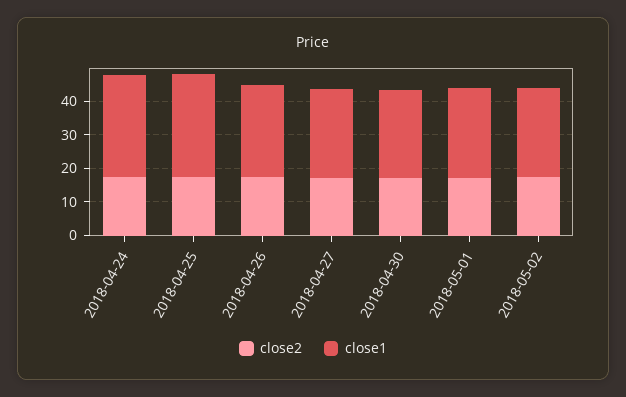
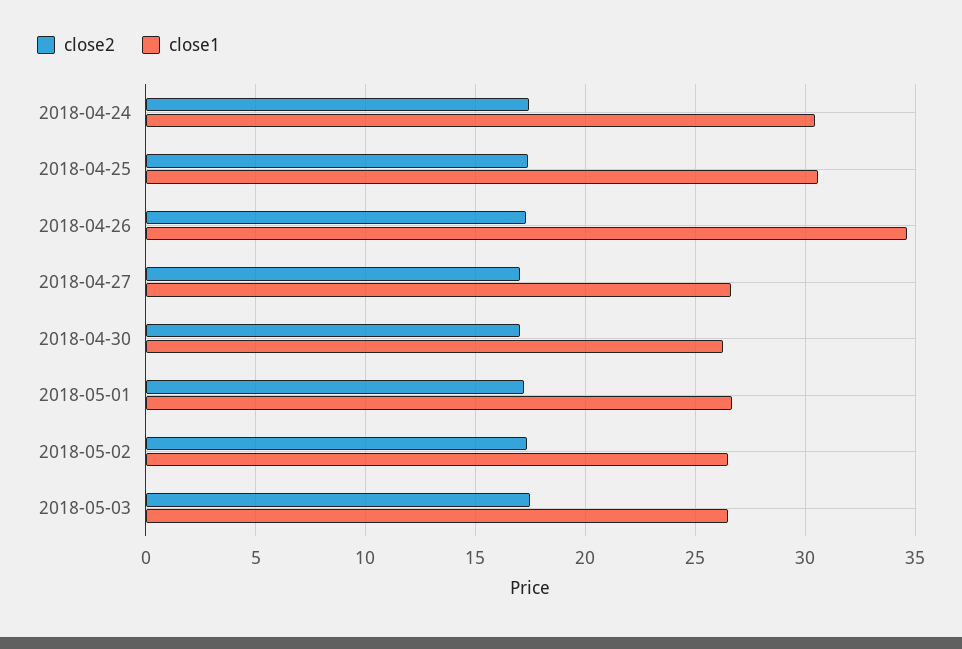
close1, 2018-04-26: 27.5 -> 34.5
close2, 2018-05-03: none -> 17.5
close1, 2018-05-03: none -> 26.5

